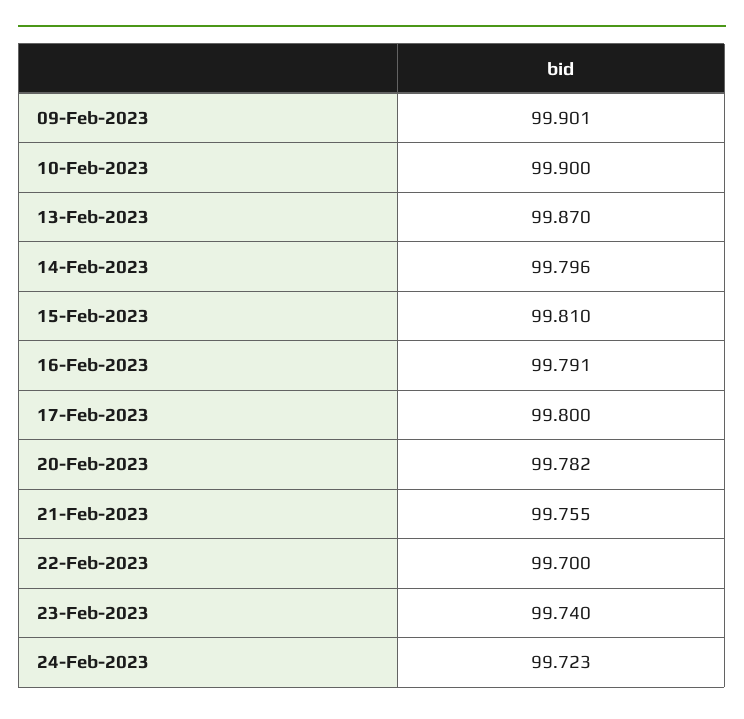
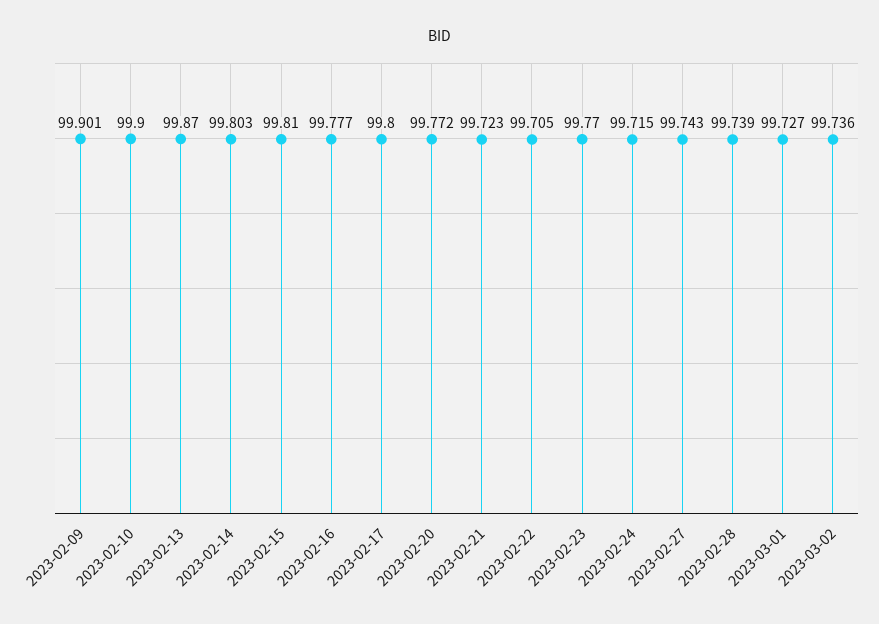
14-Feb-2023: 99.796 -> 99.803
16-Feb-2023: 99.791 -> 99.777
20-Feb-2023: 99.782 -> 99.772
21-Feb-2023: 99.755 -> 99.723
22-Feb-2023: 99.7 -> 99.705
23-Feb-2023: 99.74 -> 99.77
24-Feb-2023: 99.723 -> 99.715
2023-02-27: none -> 99.743
2023-02-28: none -> 99.739
2023-03-01: none -> 99.727
2023-03-02: none -> 99.736

